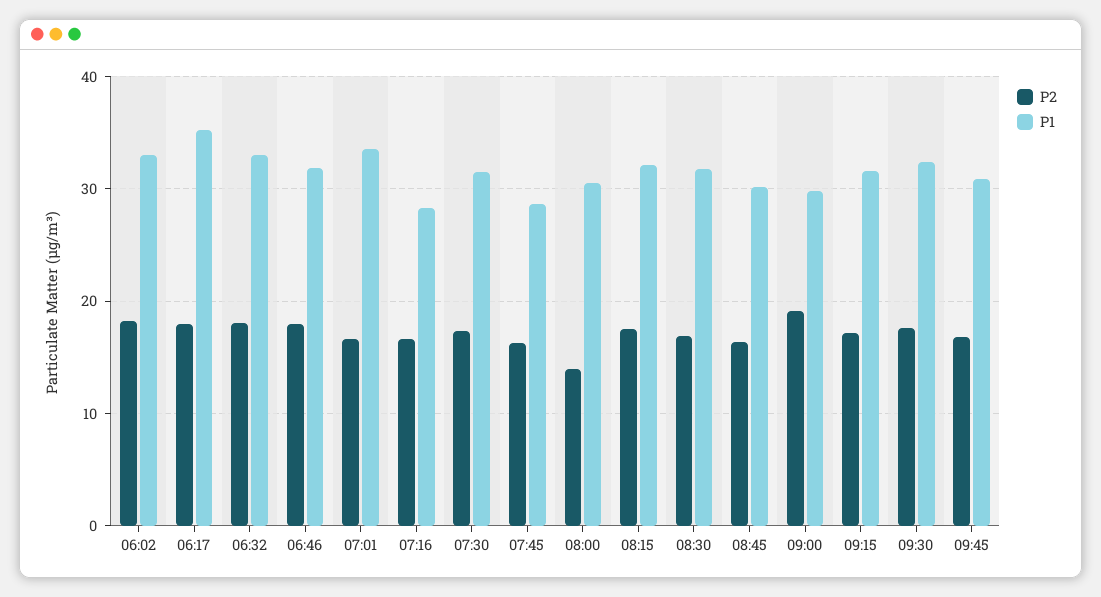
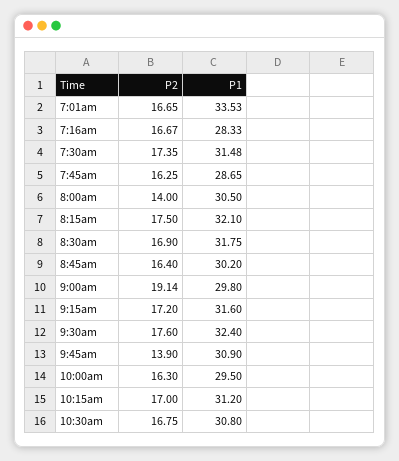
P2, 06:02: 18 -> none
P1, 06:02: 33 -> none
P2, 06:17: 18 -> none
P1, 06:17: 35 -> none
P2, 06:32: 18 -> none
P1, 06:32: 33 -> none
P2, 06:46: 18 -> none
P1, 06:46: 32 -> none
P2, 09:45: 17 -> 13.9
P2, 10:00am: none -> 16.3
P1, 10:00am: none -> 29.5
P2, 10:15am: none -> 17
P1, 10:15am: none -> 31.2
P2, 10:30am: none -> 16.75
P1, 10:30am: none -> 30.8

